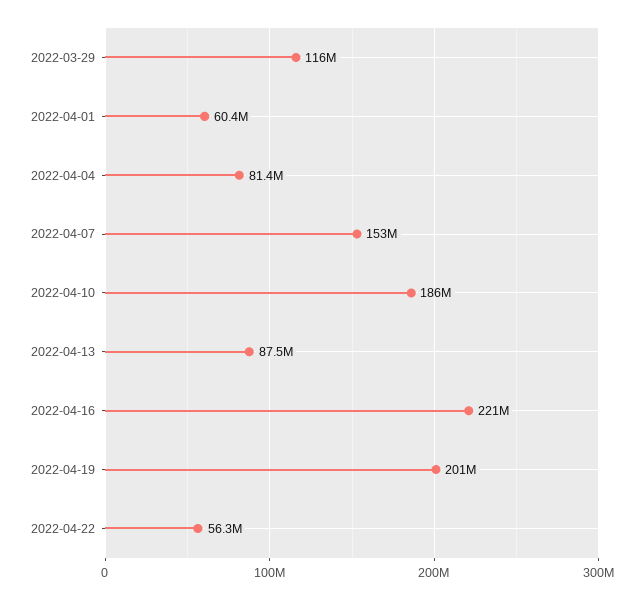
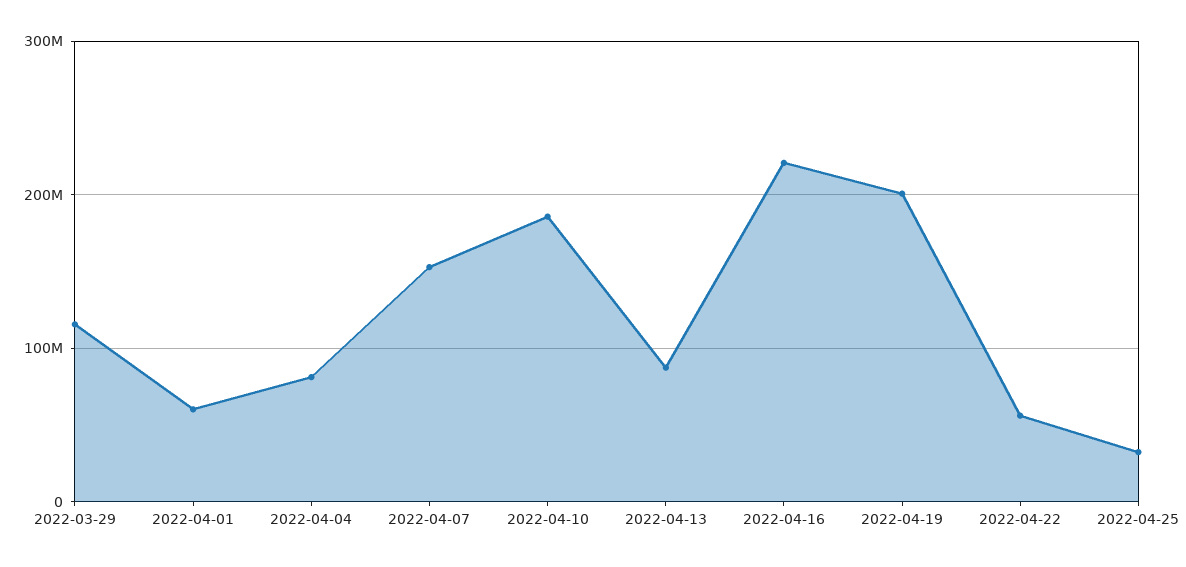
2022-04-25: none -> 30000000

